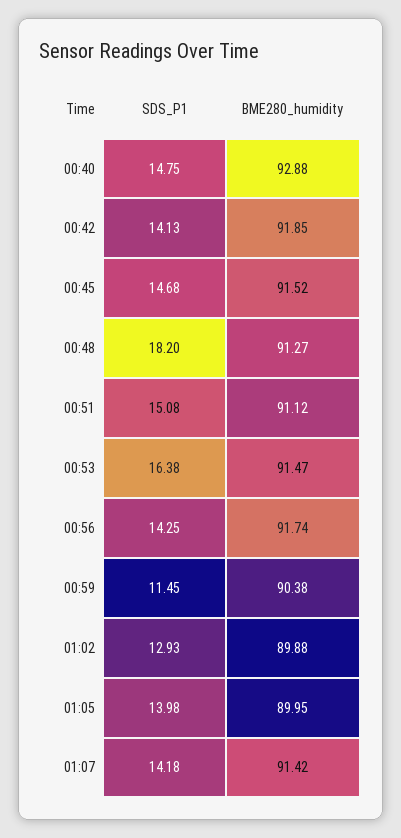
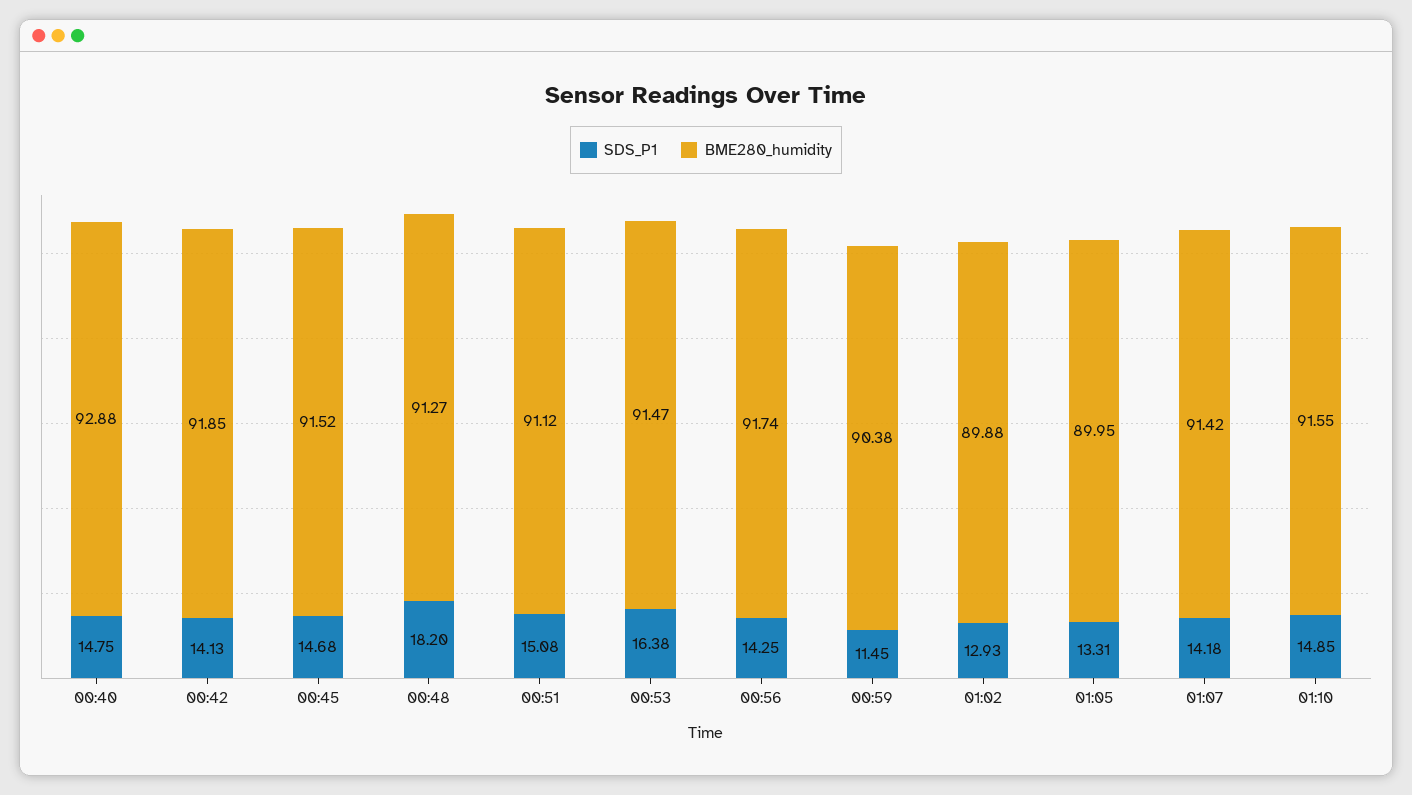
SDS_P1, 01:05: 13.98 -> 13.31
SDS_P1, 01:10: none -> 14.85
BME280_humidity, 01:10: none -> 91.55

